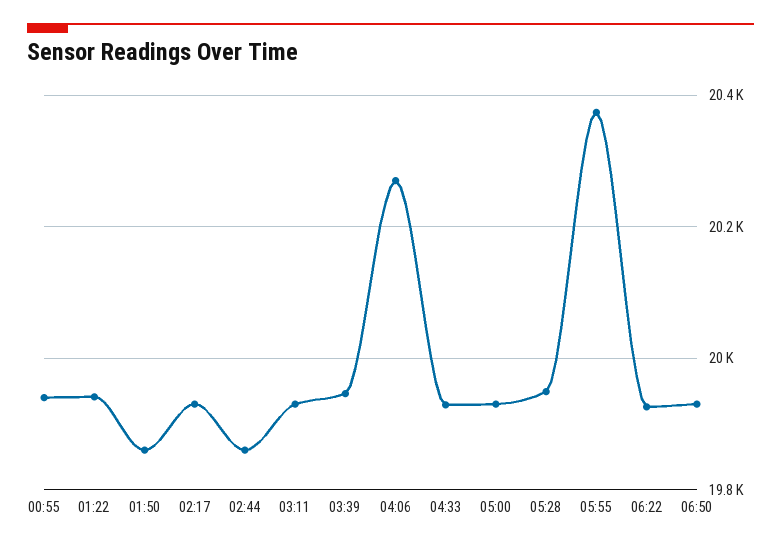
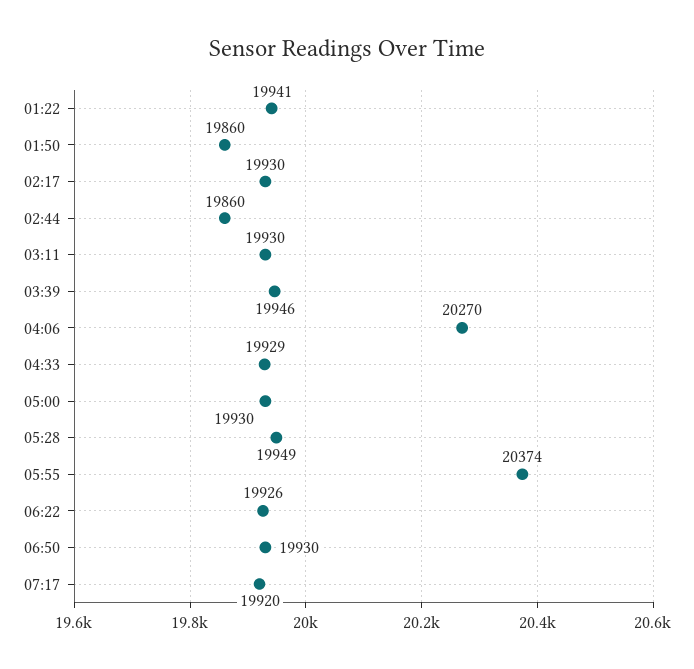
00:55: 19940 -> none
07:17: none -> 19920

